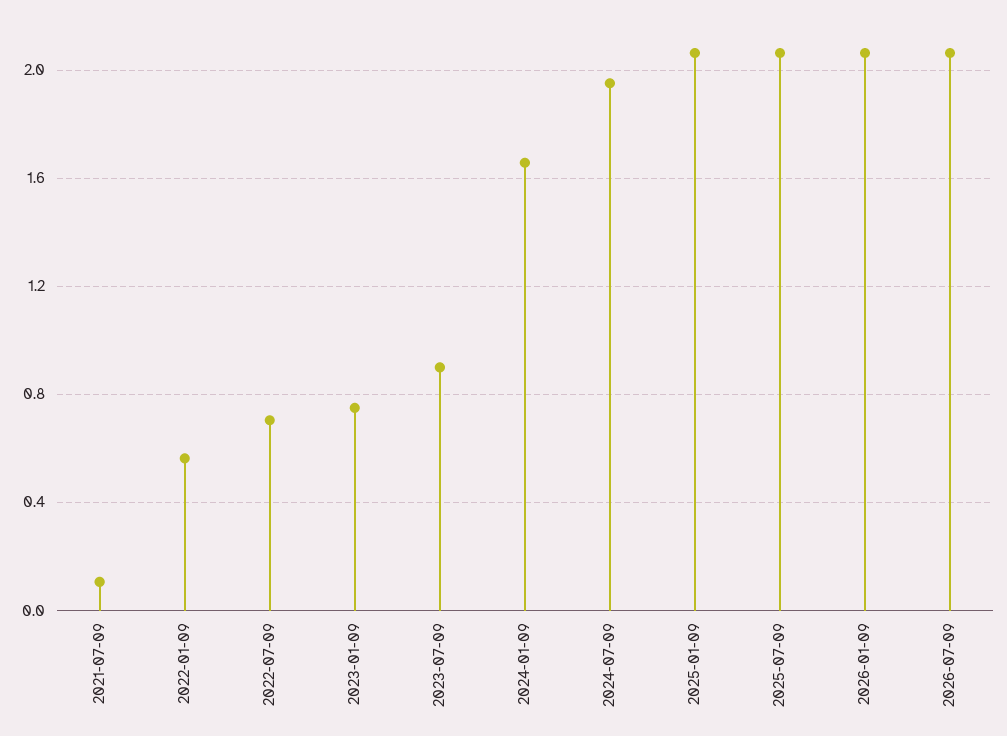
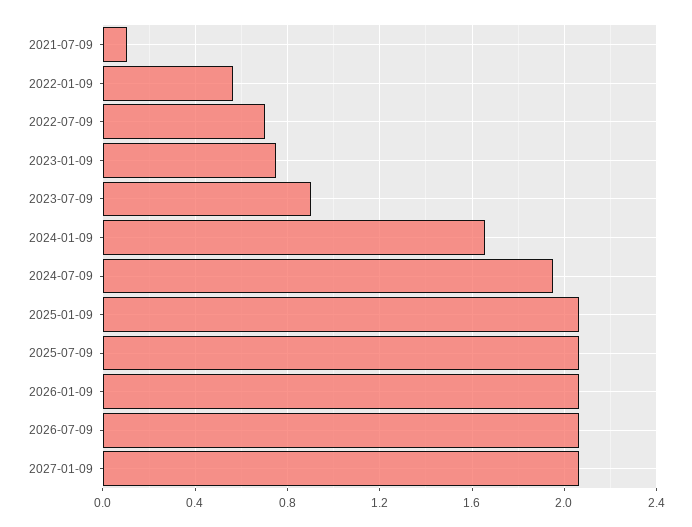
2027-01-09: none -> 2.05

